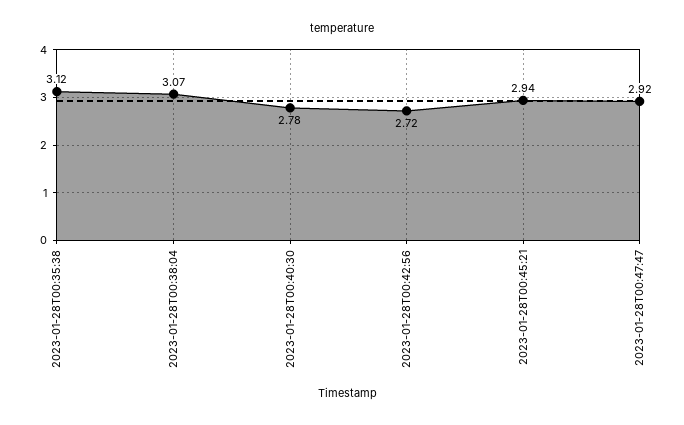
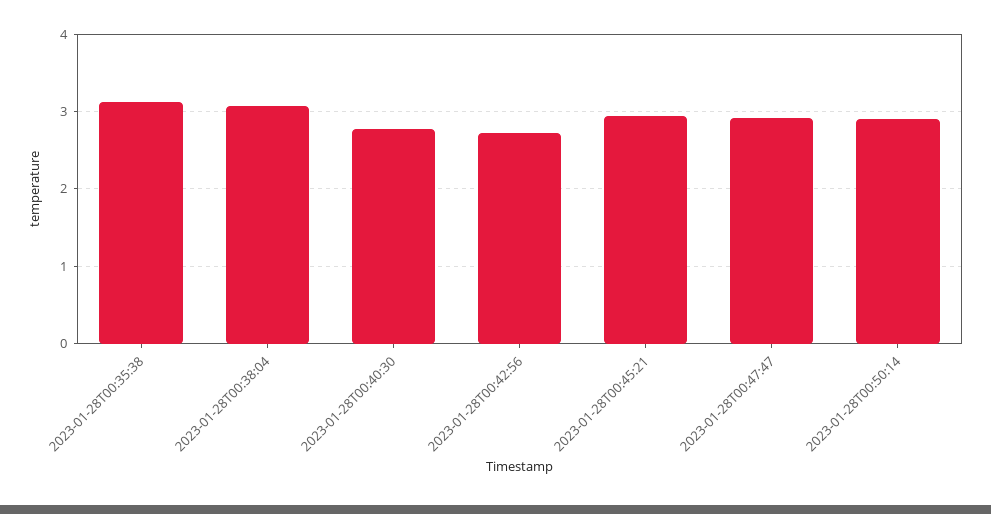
2023-01-28T00:50:14: none -> 2.9

